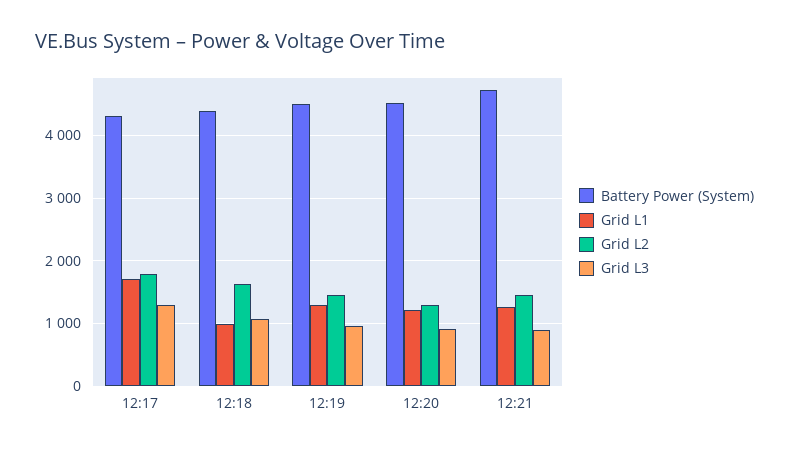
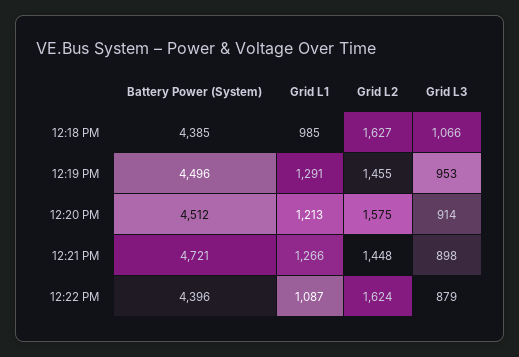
Battery Power (System), 12:17: 4300 -> none
Grid L1, 12:17: 1700 -> none
Grid L2, 12:17: 1800 -> none
Grid L3, 12:17: 1300 -> none
Grid L2, 12:20: 1300 -> 1575
Battery Power (System), 12:22 PM: none -> 4396
Grid L1, 12:22 PM: none -> 1087
Grid L2, 12:22 PM: none -> 1624
Grid L3, 12:22 PM: none -> 879

